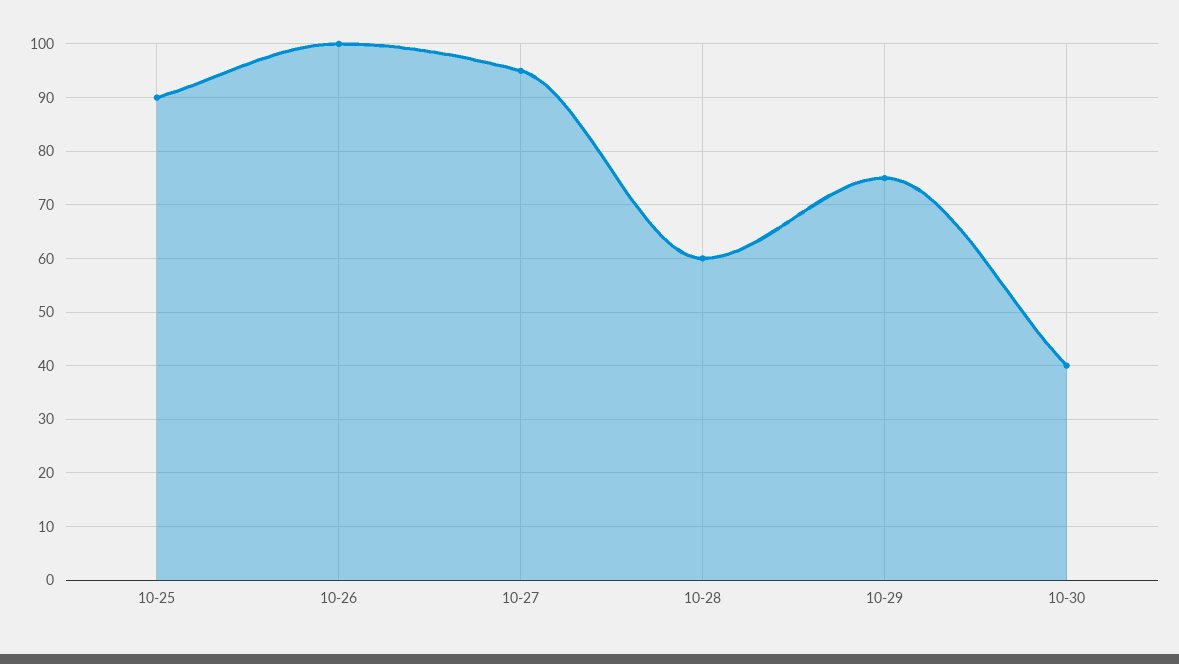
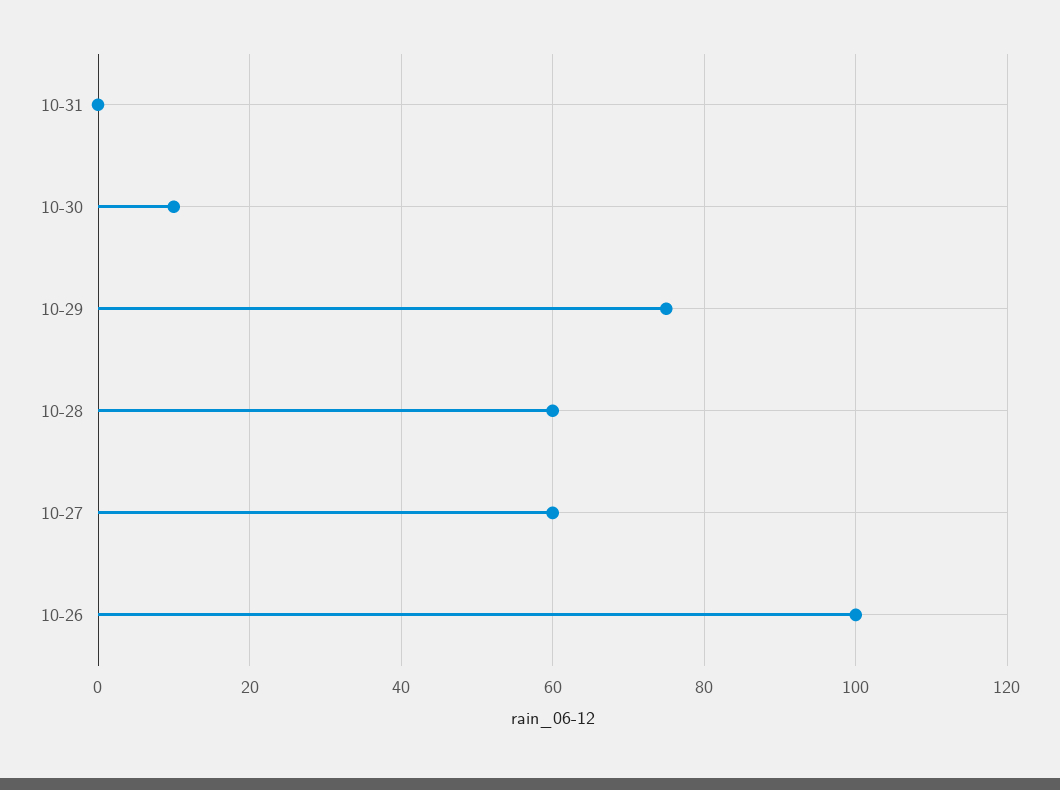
10-25: 90 -> none
10-27: 95 -> 60
10-30: 40 -> 10
10-31: none -> 0

